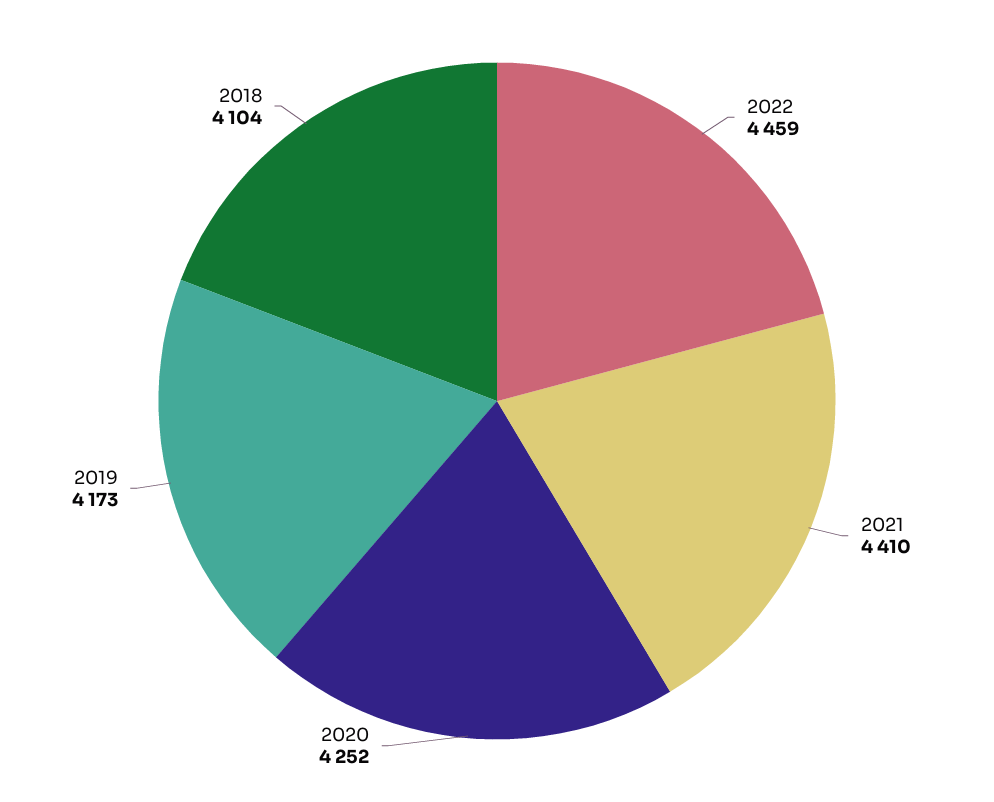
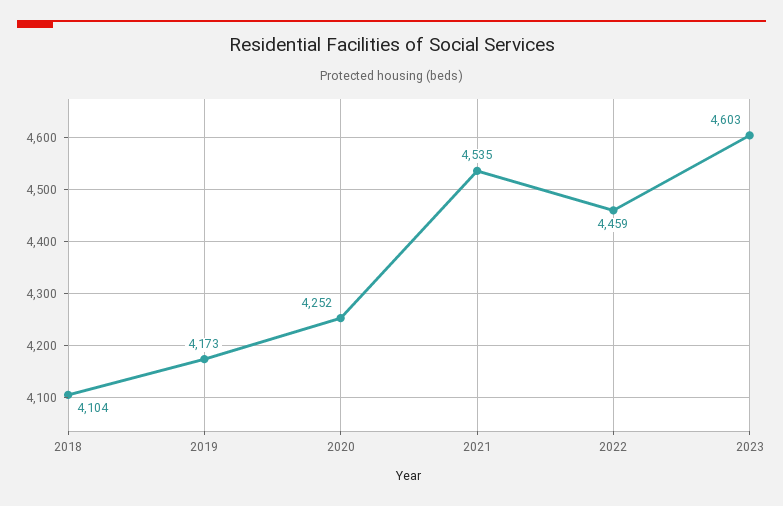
2021: 4410 -> 4535
2023: none -> 4603

